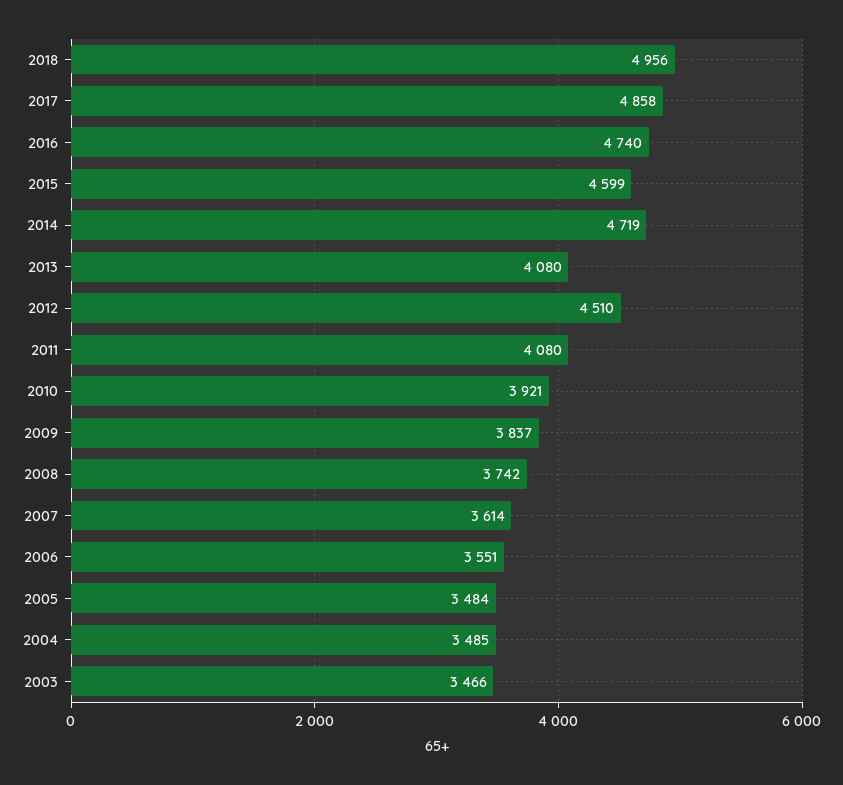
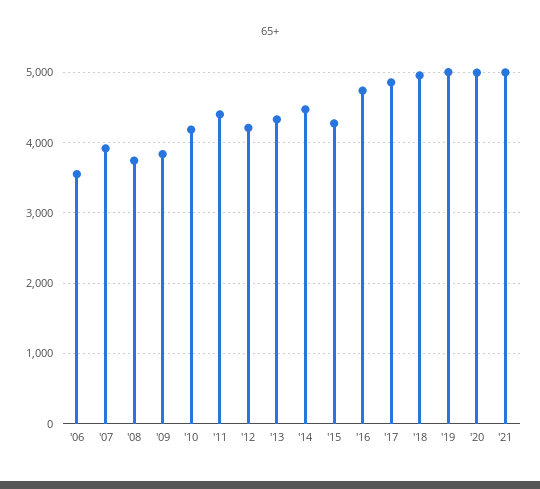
2015: 4599 -> 4300
2014: 4719 -> 4500
2013: 4080 -> 4300
2012: 4510 -> 4200
2011: 4080 -> 4400
2010: 3921 -> 4200
2007: 3614 -> 3900
2005: 3484 -> none
2004: 3485 -> none
2003: 3466 -> none
'19: none -> 5000
'20: none -> 5000
'21: none -> 5000

